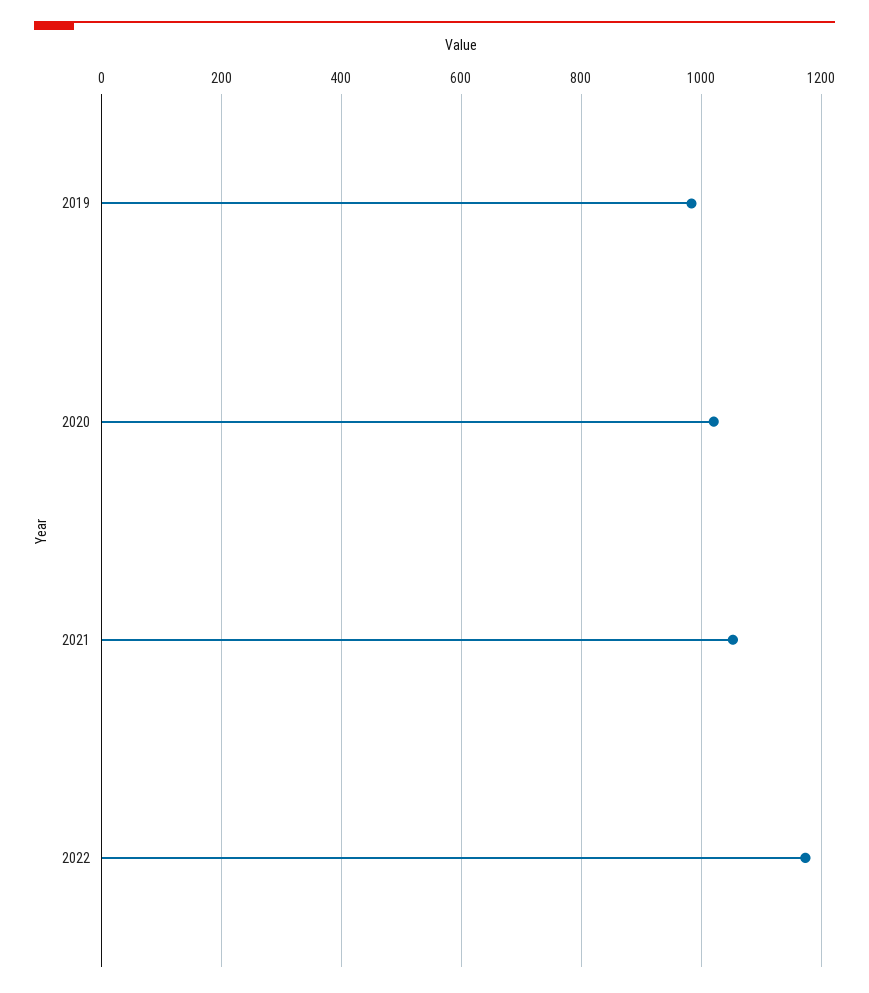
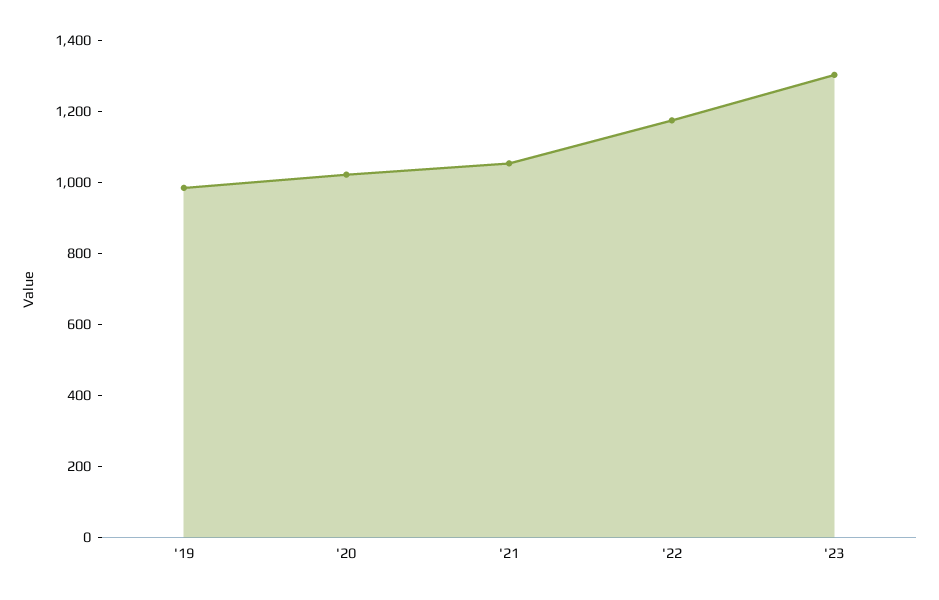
'23: none -> 1300

